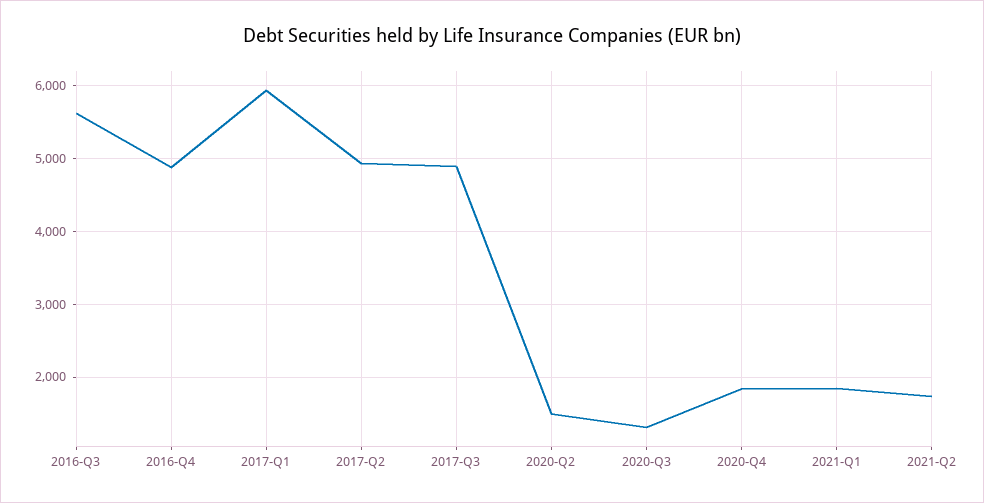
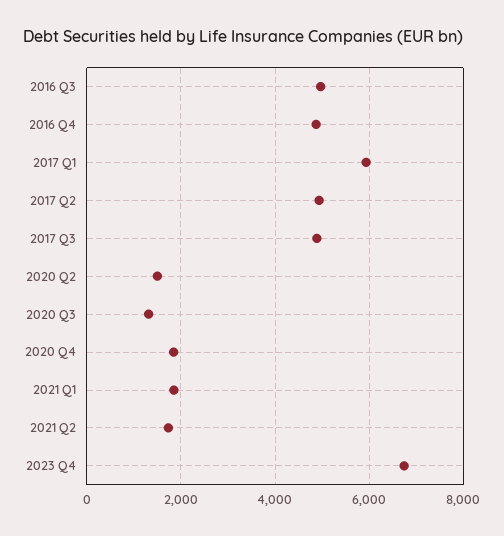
2016-Q3: 5600 -> 5000
2023 Q4: none -> 6800

